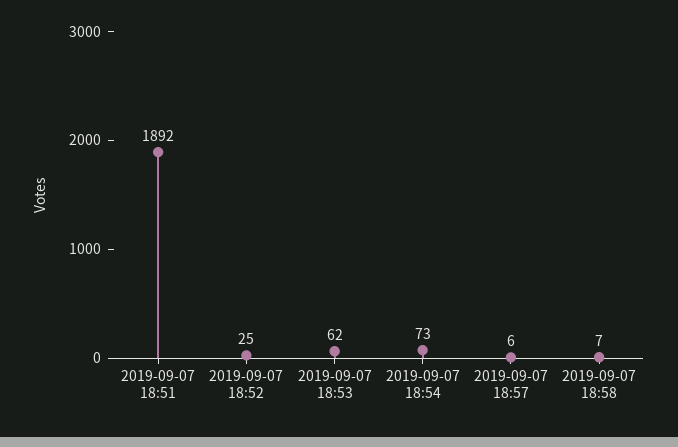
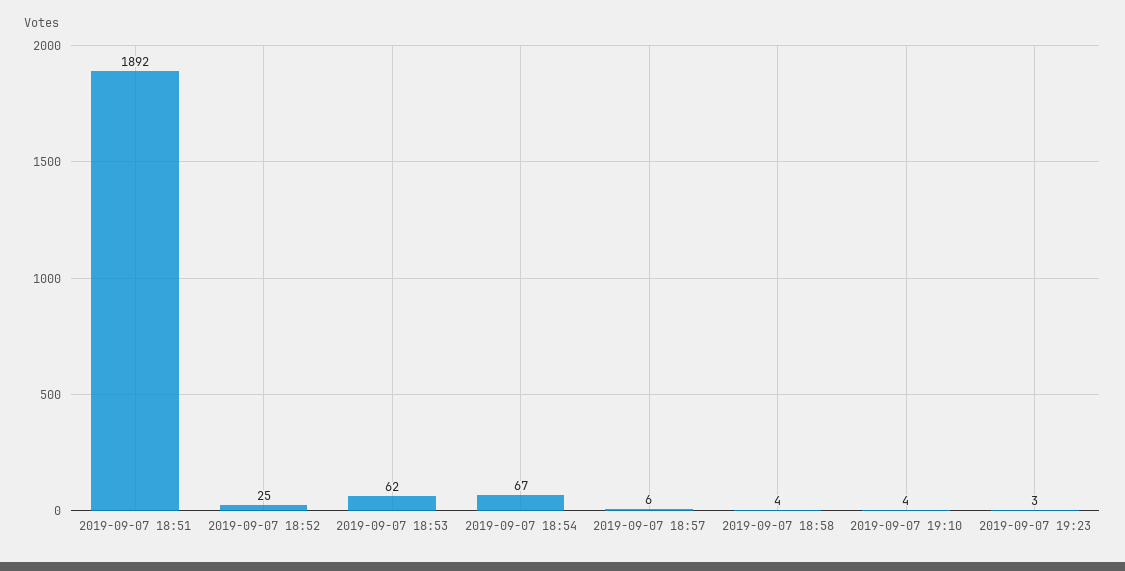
2019-09-07 18:54: 73 -> 67
2019-09-07 18:58: 7 -> 4
2019-09-07 19:10: none -> 4
2019-09-07 19:23: none -> 3

